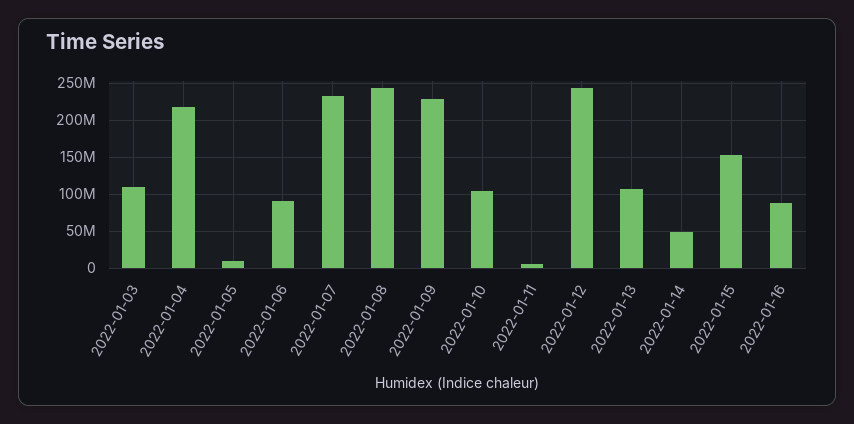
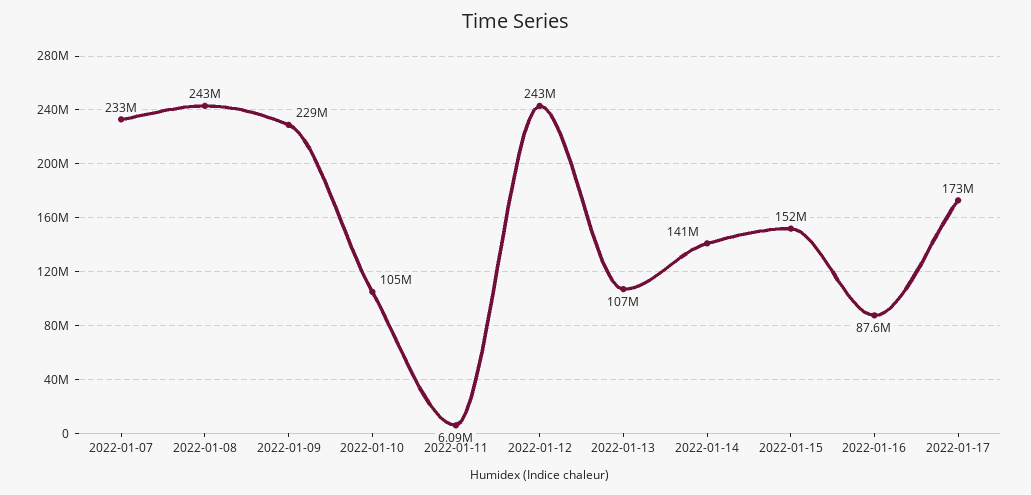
2022-01-03: 110000000 -> none
2022-01-04: 220000000 -> none
2022-01-05: 10000000 -> none
2022-01-06: 90000000 -> none
2022-01-14: 50000000 -> 141000000
2022-01-17: none -> 173000000

